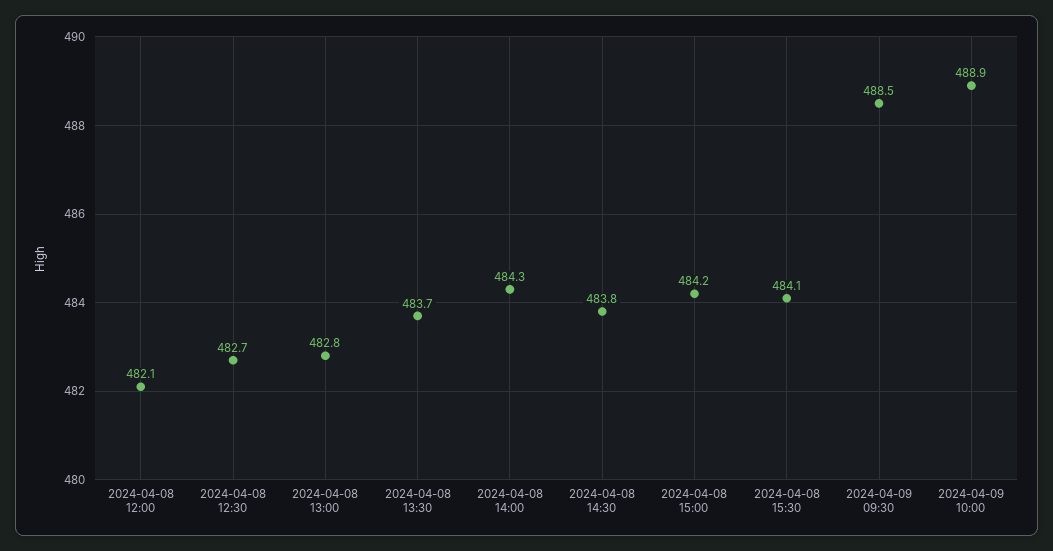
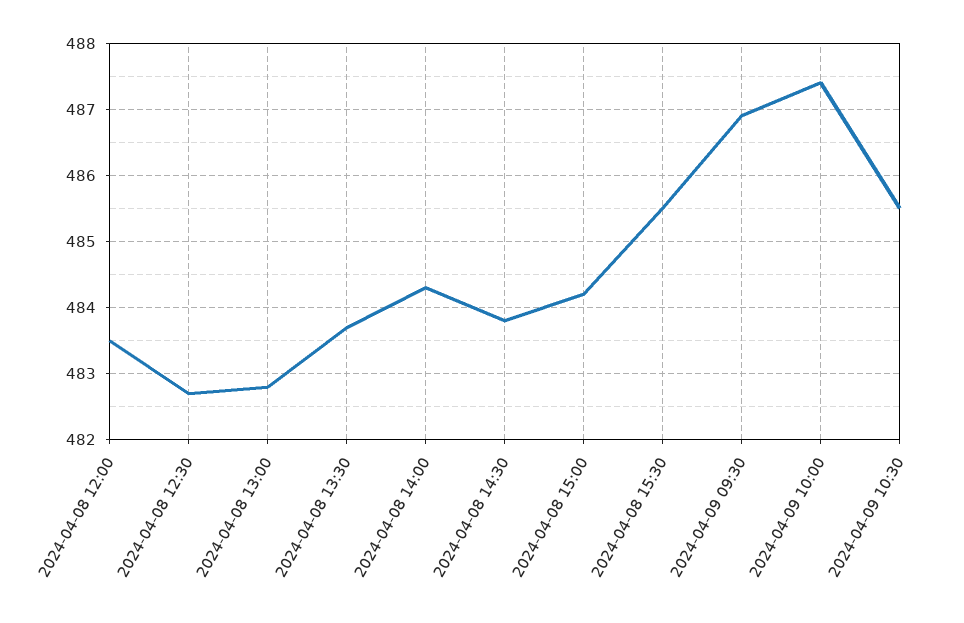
2024-04-08 12:00: 482.1 -> 483.5
2024-04-08 15:30: 484.1 -> 485.5
2024-04-09 09:30: 488.5 -> 486.9
2024-04-09 10:00: 488.9 -> 487.4
2024-04-09 10:30: none -> 485.5

